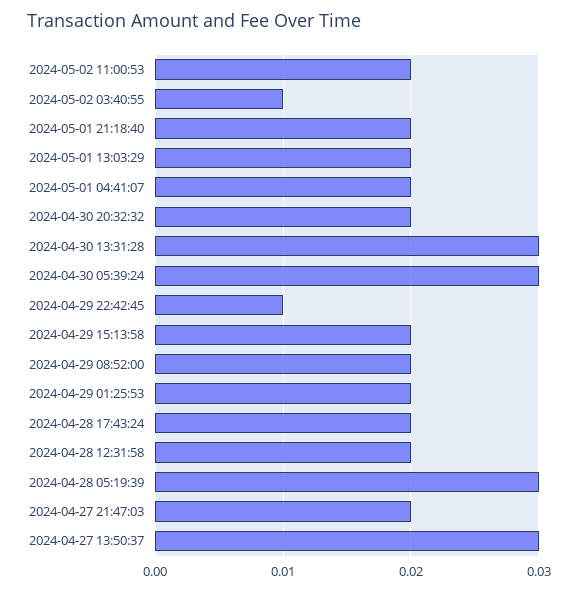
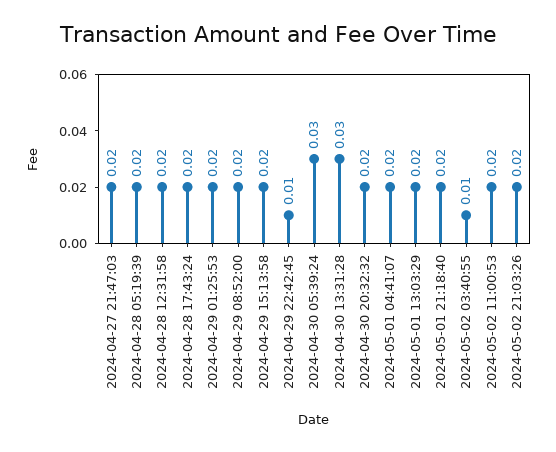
2024-04-28 05:19:39: 0.03 -> 0.02
2024-04-27 13:50:37: 0.03 -> none
2024-05-02 21:03:26: none -> 0.02

